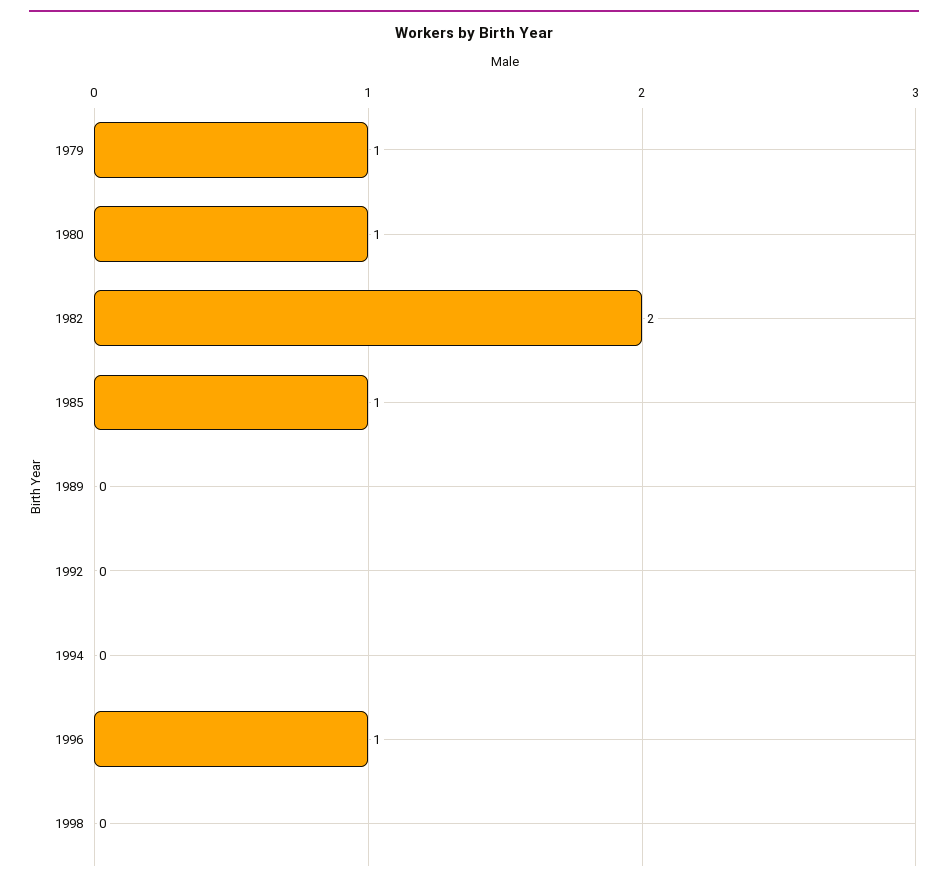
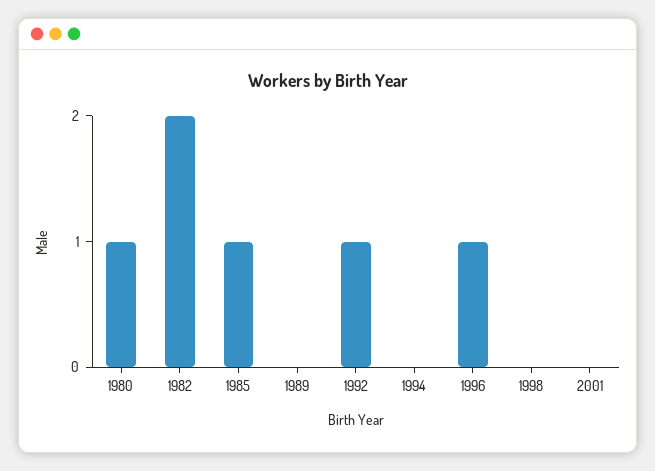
1979: 1 -> none
1992: 0 -> 1
2001: none -> 0

